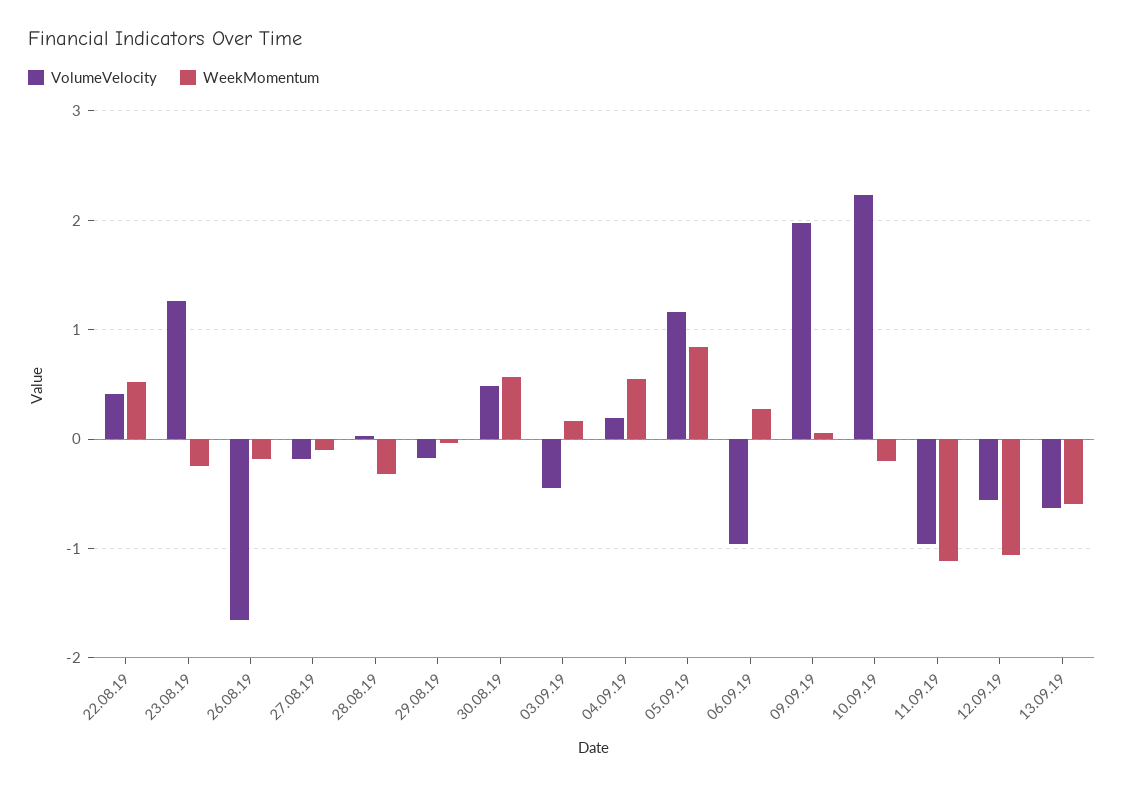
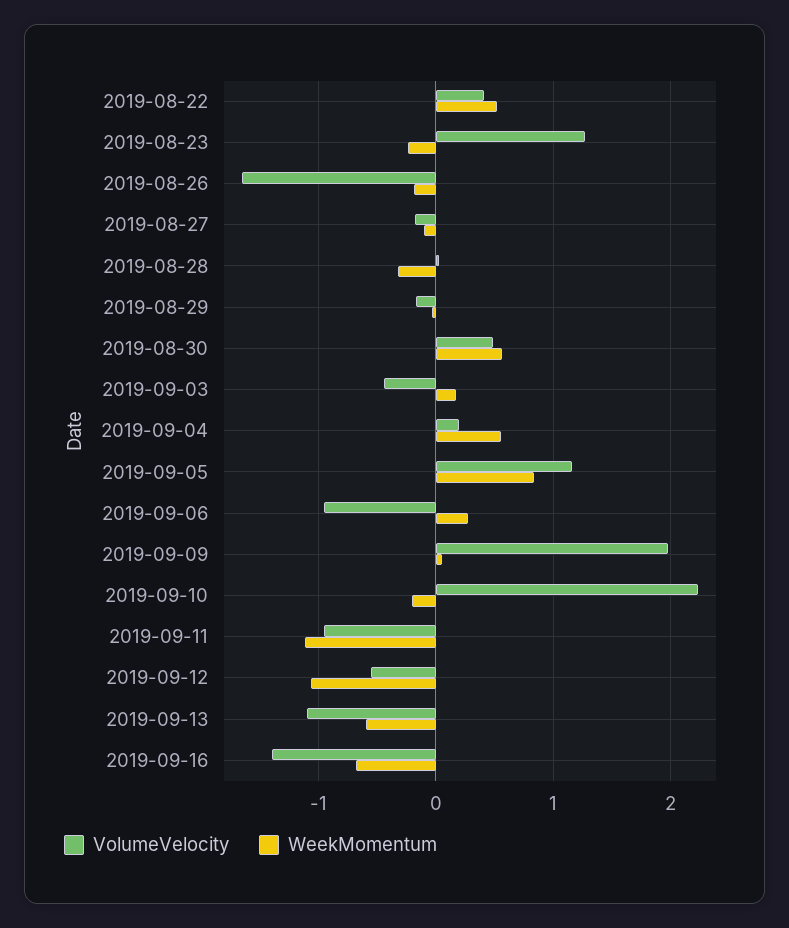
VolumeVelocity, 13.09.19: -0.6 -> -1.1
VolumeVelocity, 2019-09-16: none -> -1.4
WeekMomentum, 2019-09-16: none -> -0.7

